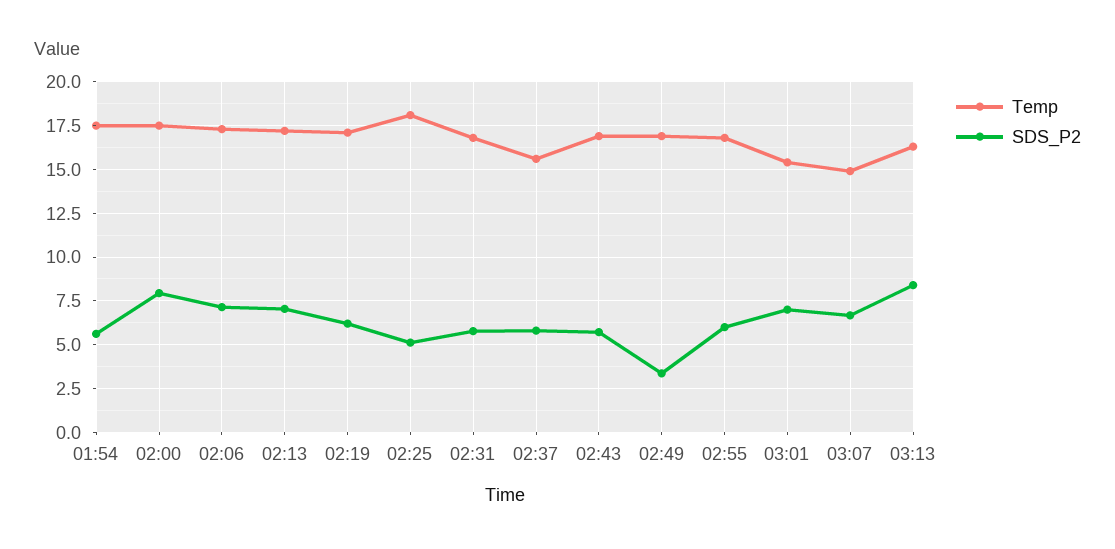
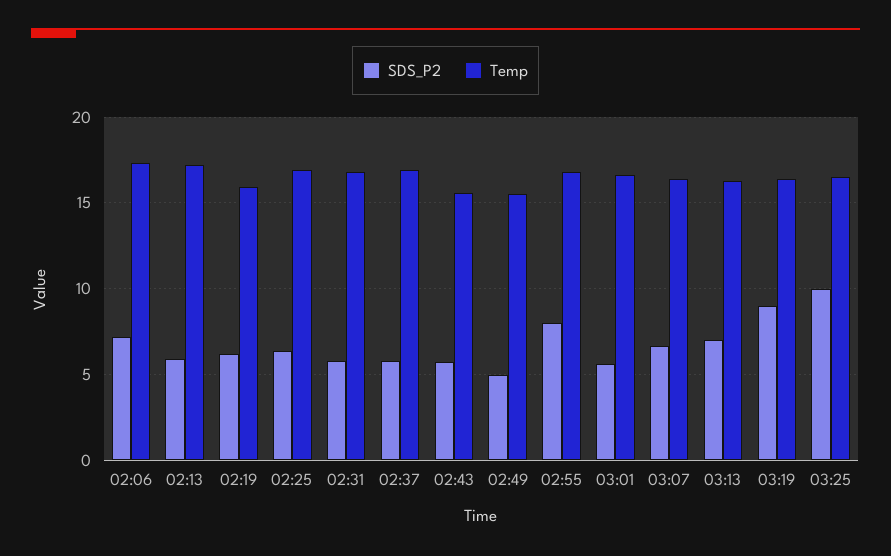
Temp, 01:54: 17.5 -> none
SDS_P2, 01:54: 5.5 -> none
Temp, 02:00: 17.5 -> none
SDS_P2, 02:00: 8 -> none
SDS_P2, 02:13: 7 -> 6
Temp, 02:19: 17 -> 16
Temp, 02:25: 18 -> 17
SDS_P2, 02:25: 5 -> 6.5
Temp, 02:37: 15.5 -> 17
Temp, 02:43: 17 -> 15.5
Temp, 02:49: 17 -> 15.5
SDS_P2, 02:49: 3.5 -> 5
SDS_P2, 02:55: 6 -> 8
Temp, 03:01: 15.5 -> 16.5
SDS_P2, 03:01: 7 -> 5.5
Temp, 03:07: 15 -> 16.5
SDS_P2, 03:13: 8.5 -> 7
SDS_P2, 03:19: none -> 9
Temp, 03:19: none -> 16.5
SDS_P2, 03:25: none -> 10
Temp, 03:25: none -> 16.5

